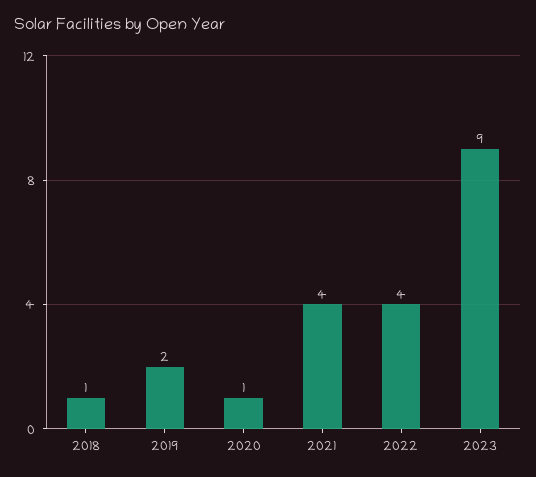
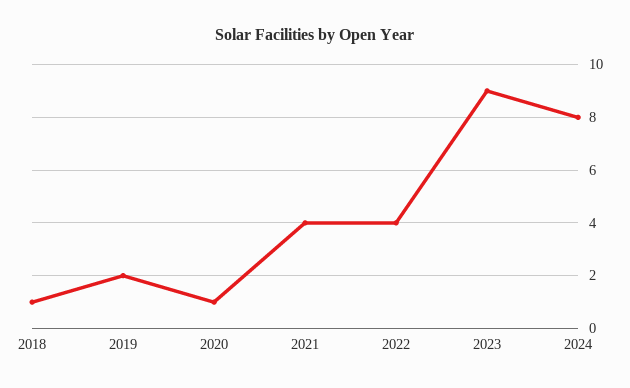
2024: none -> 8

